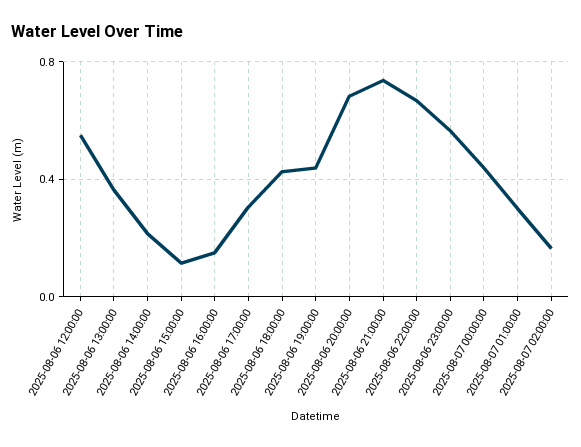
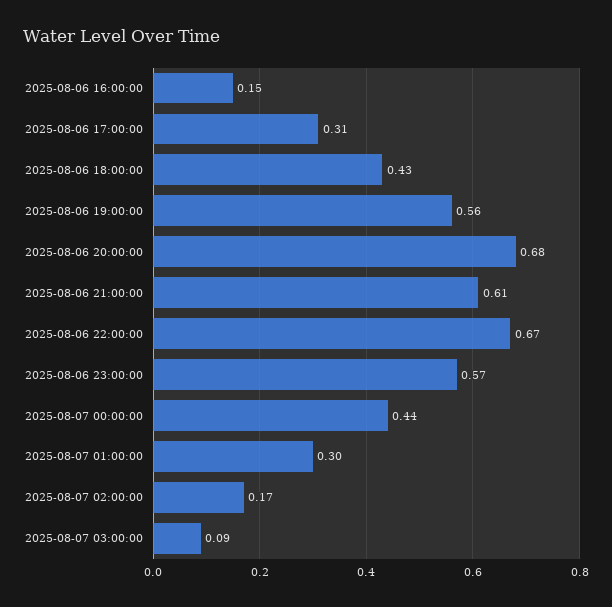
2025-08-06 12:00:00: 0.55 -> none
2025-08-06 13:00:00: 0.35 -> none
2025-08-06 14:00:00: 0.2 -> none
2025-08-06 15:00:00: 0.1 -> none
2025-08-06 19:00:00: 0.45 -> 0.56
2025-08-06 21:00:00: 0.75 -> 0.61
2025-08-07 03:00:00: none -> 0.09

